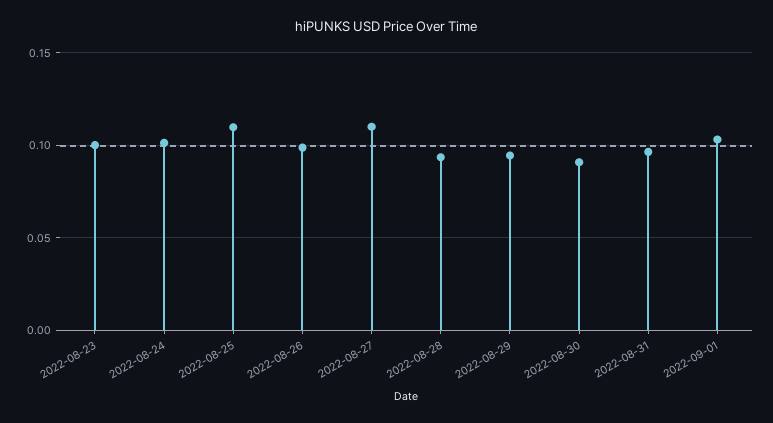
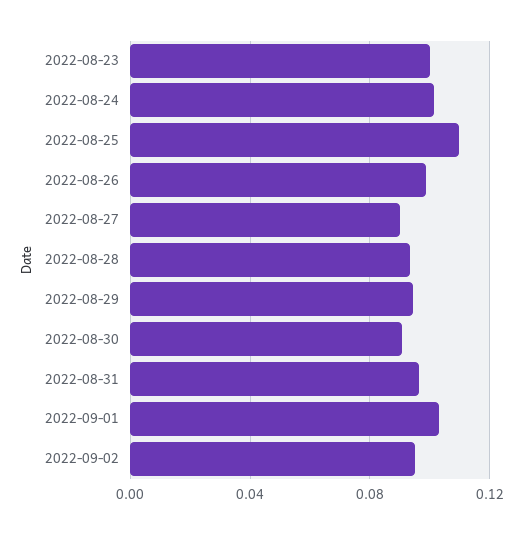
2022-08-27: 0.11 -> 0.09
2022-09-02: none -> 0.095

